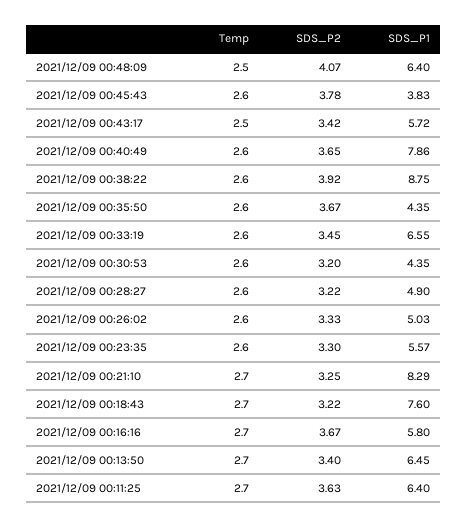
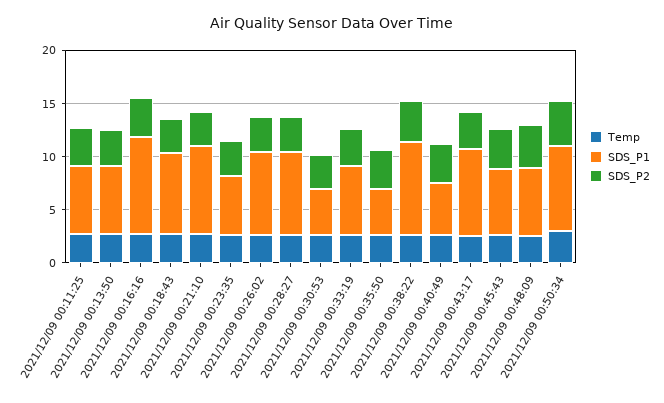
SDS_P1, 2021/12/09 00:45:43: 3.83 -> 6
SDS_P1, 2021/12/09 00:43:17: 5.72 -> 8
SDS_P1, 2021/12/09 00:40:49: 7.86 -> 5
SDS_P1, 2021/12/09 00:28:27: 4.9 -> 8
SDS_P1, 2021/12/09 00:26:02: 5.03 -> 8
SDS_P1, 2021/12/09 00:16:16: 5.8 -> 9
Temp, 2021/12/09 00:50:34: none -> 3
SDS_P1, 2021/12/09 00:50:34: none -> 8
SDS_P2, 2021/12/09 00:50:34: none -> 4

